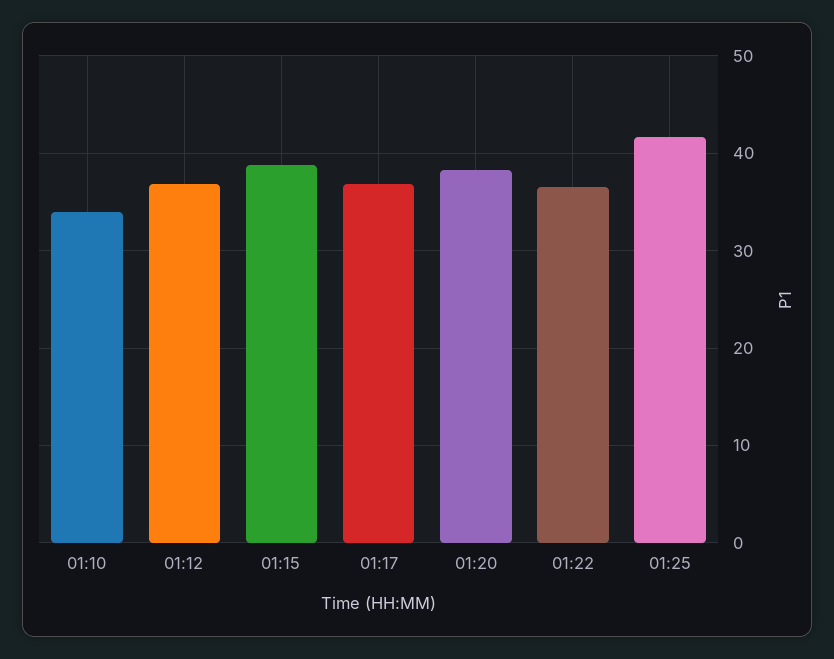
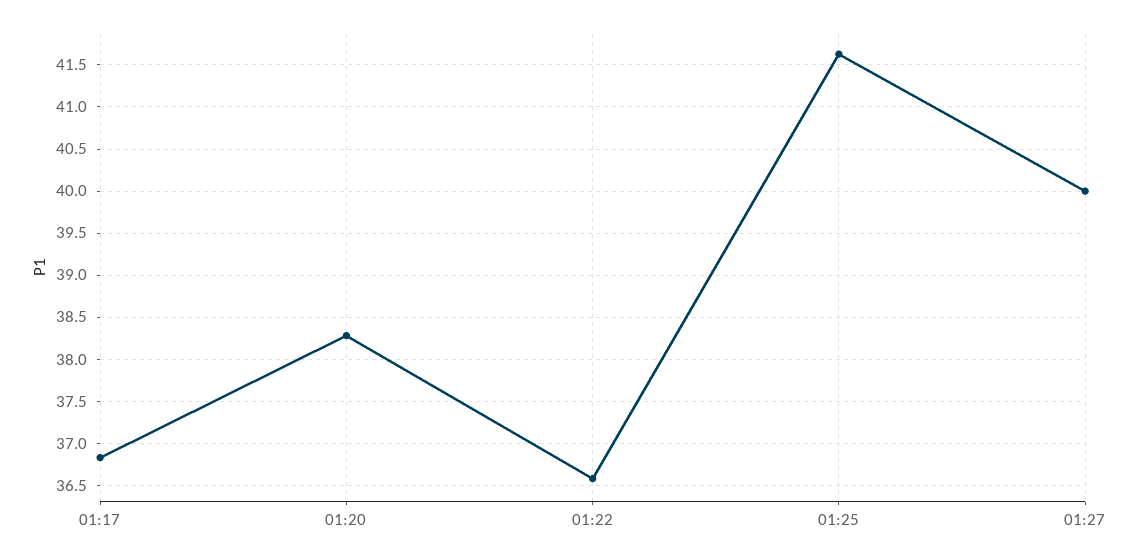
01:10: 34 -> none
01:12: 37 -> none
01:15: 39 -> none
01:27: none -> 40

